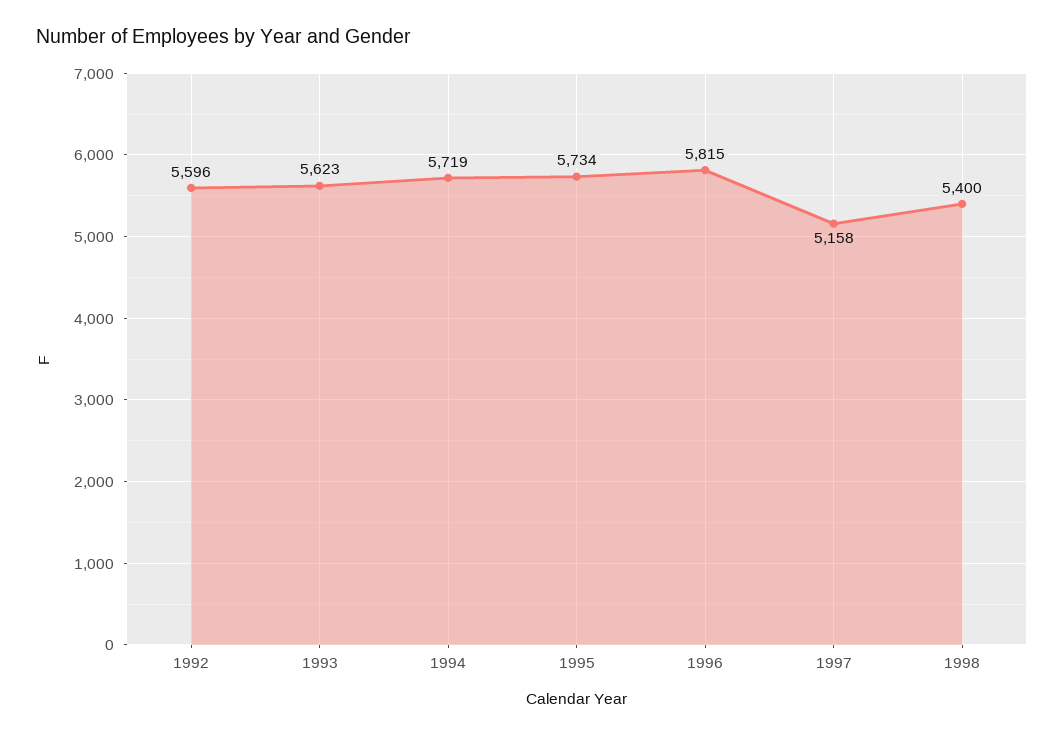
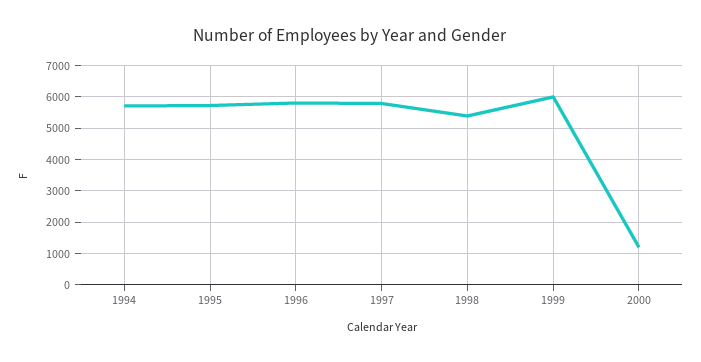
1992: 5596 -> none
1993: 5623 -> none
1997: 5158 -> 5800
1999: none -> 6000
2000: none -> 1200

